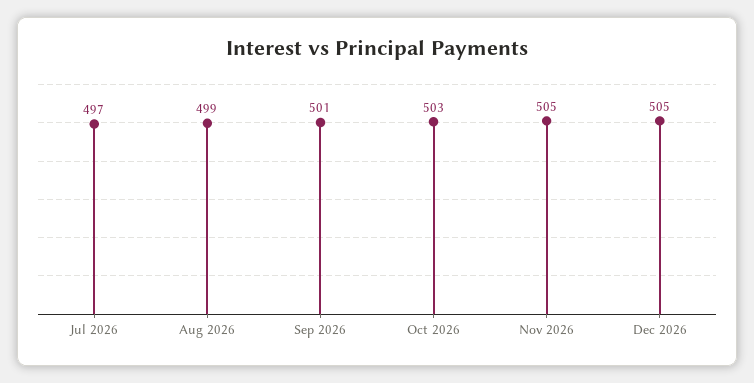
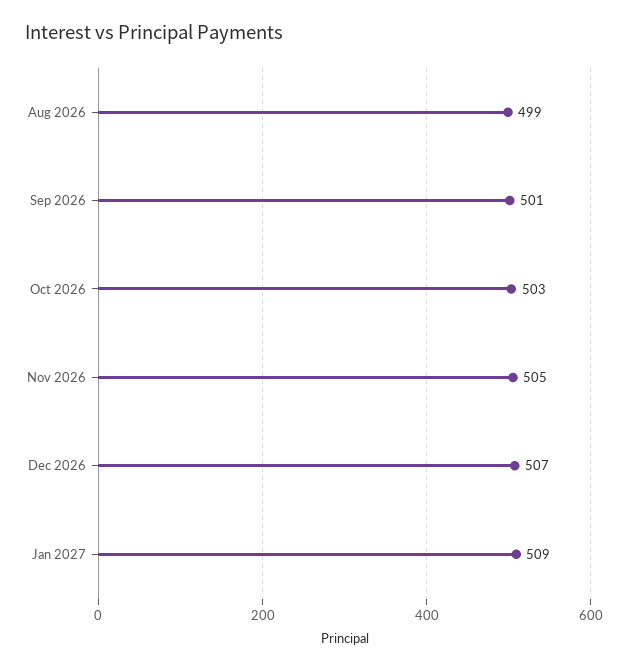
Jul 2026: 497 -> none
Dec 2026: 505 -> 507
Jan 2027: none -> 509

